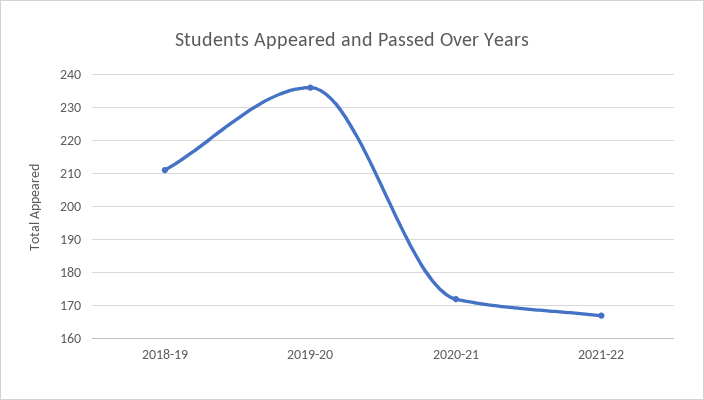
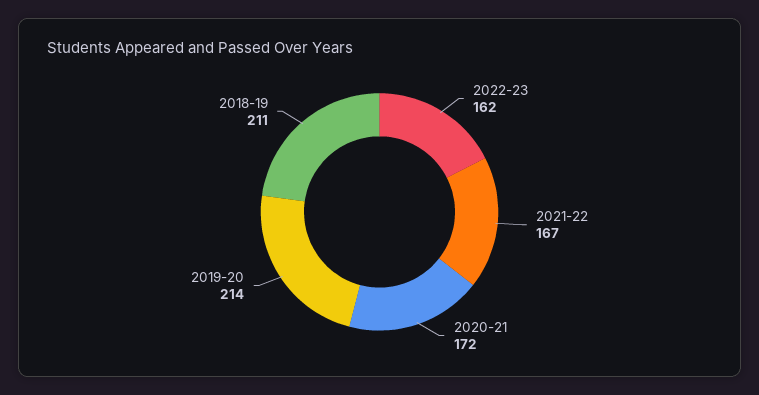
2019-20: 235 -> 214
2022-23: none -> 162

